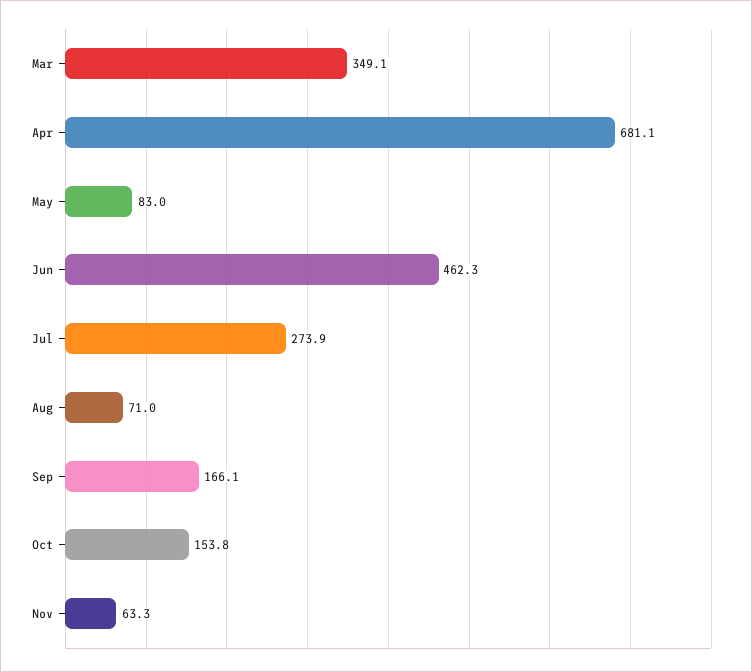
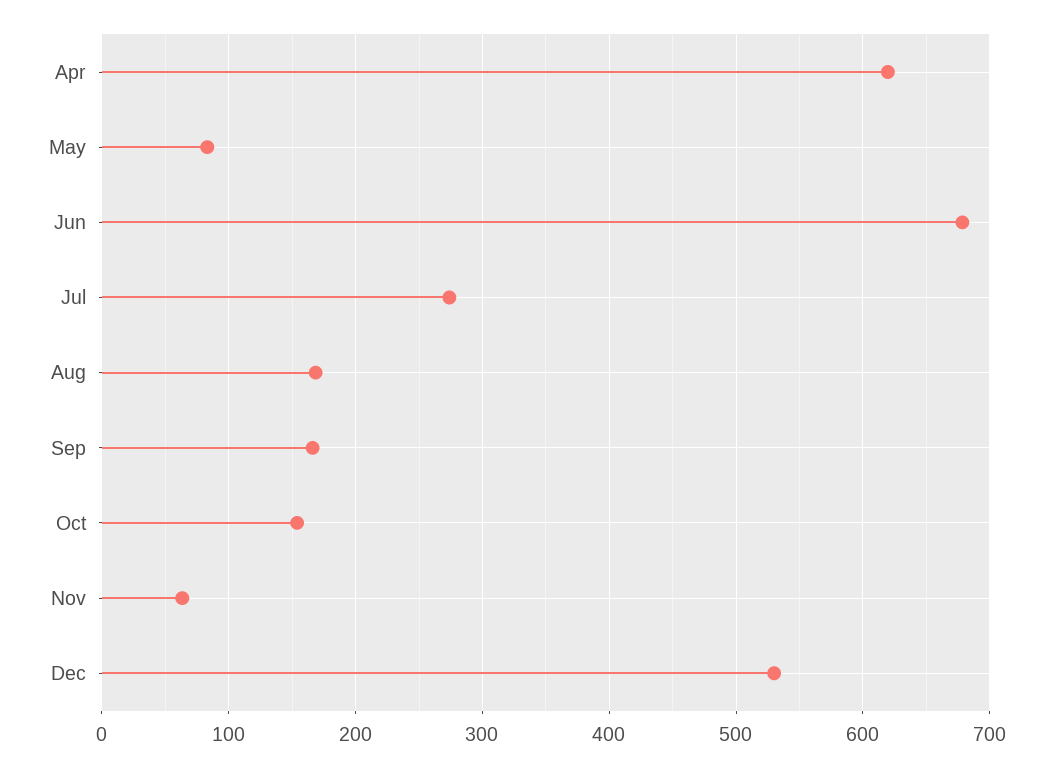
Mar: 349.1 -> none
Apr: 681.1 -> 620
Jun: 462.3 -> 680
Aug: 71 -> 170
Dec: none -> 530

